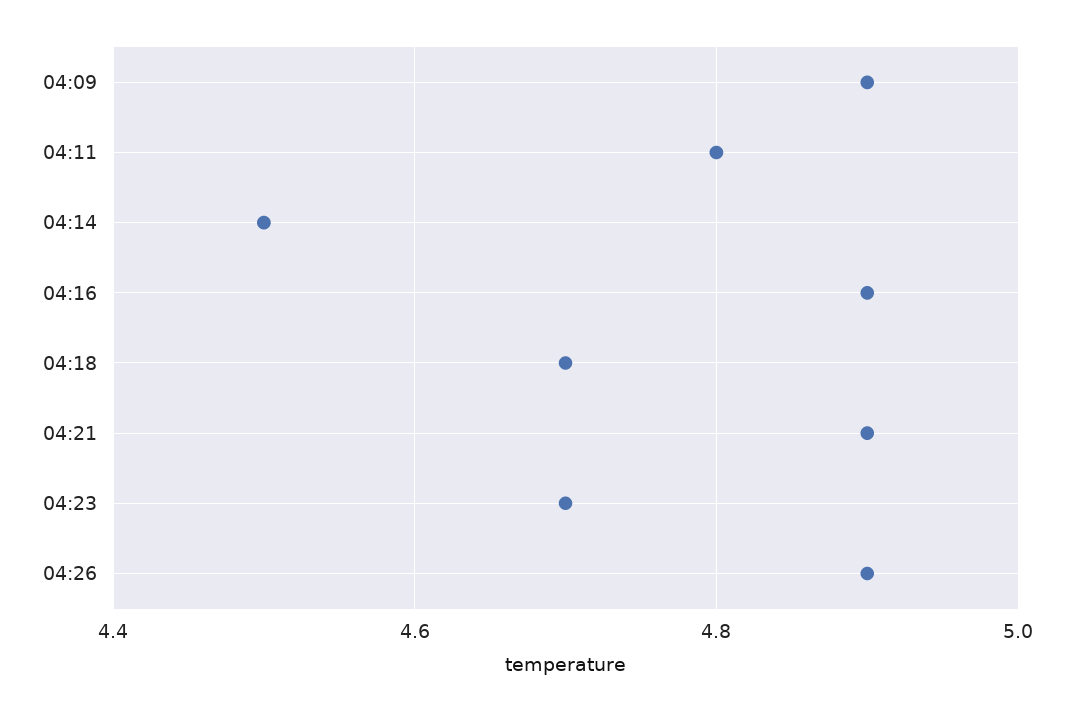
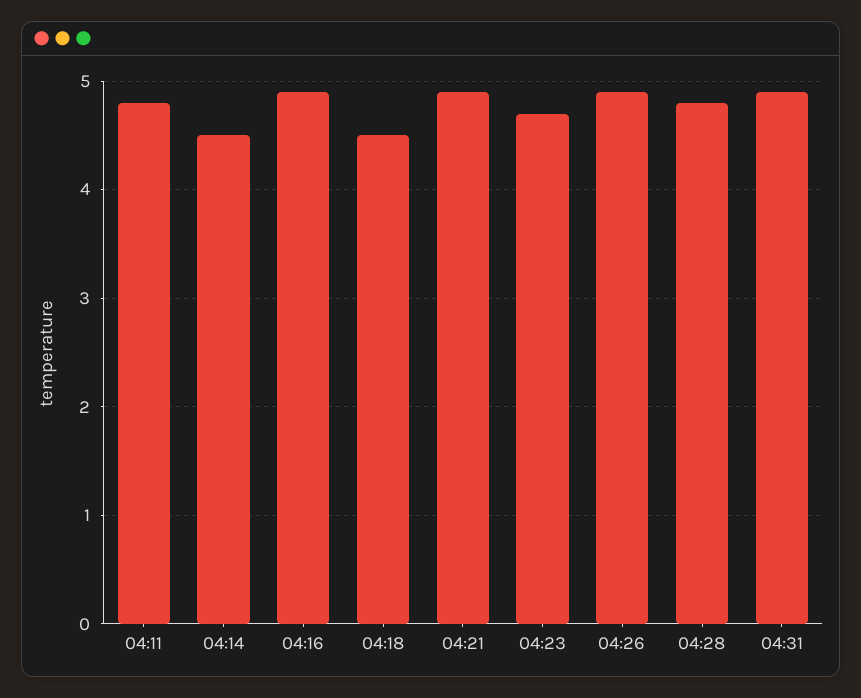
04:09: 4.9 -> none
04:18: 4.7 -> 4.5
04:28: none -> 4.8
04:31: none -> 4.9

